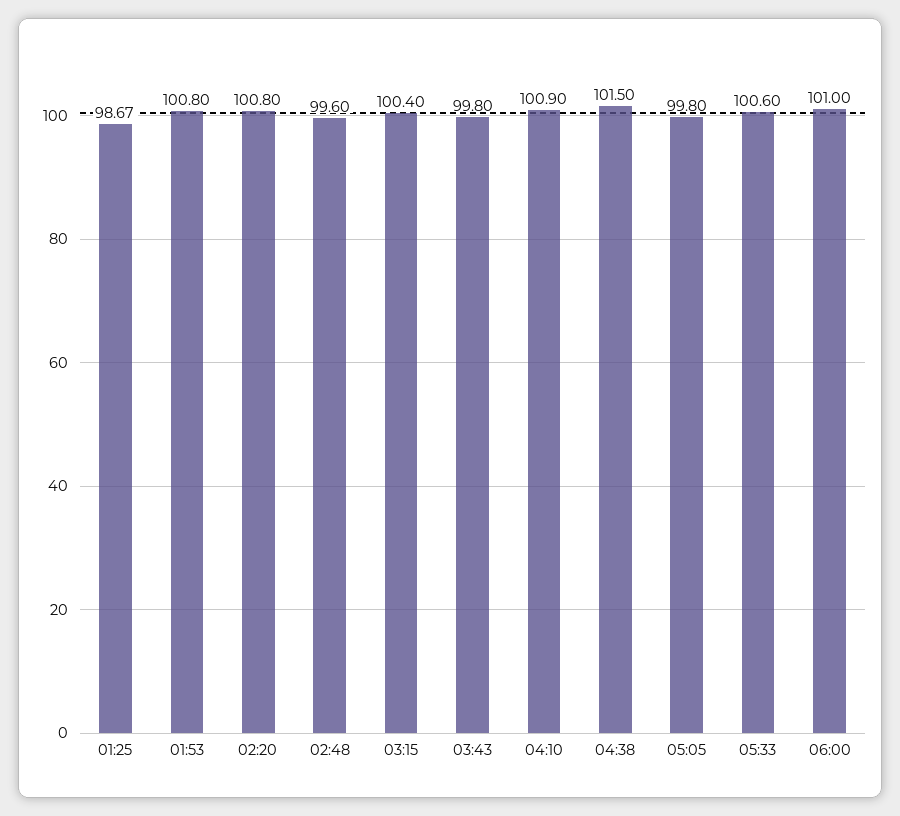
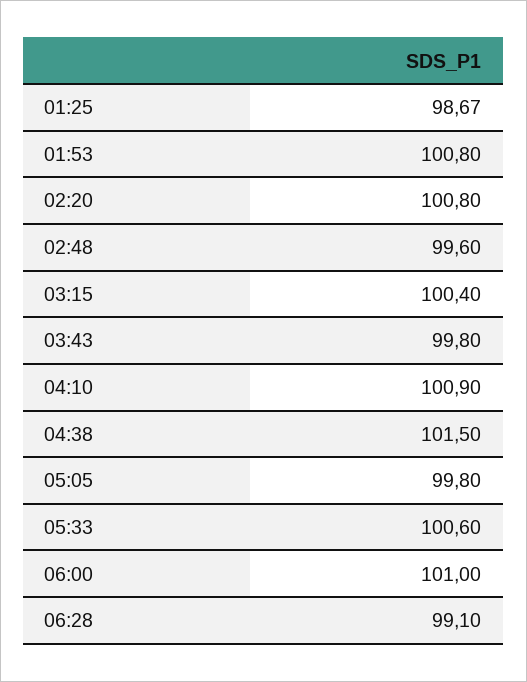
06:28: none -> 99.1

